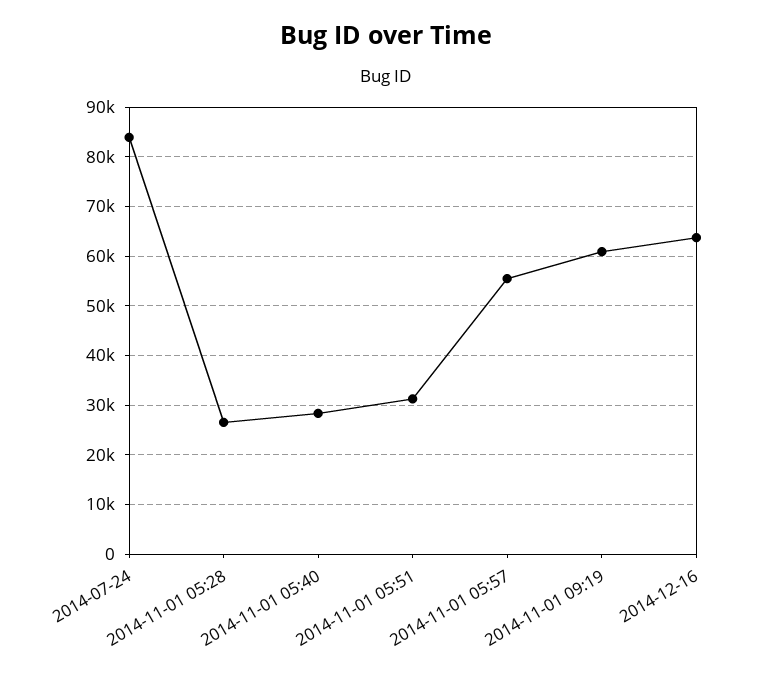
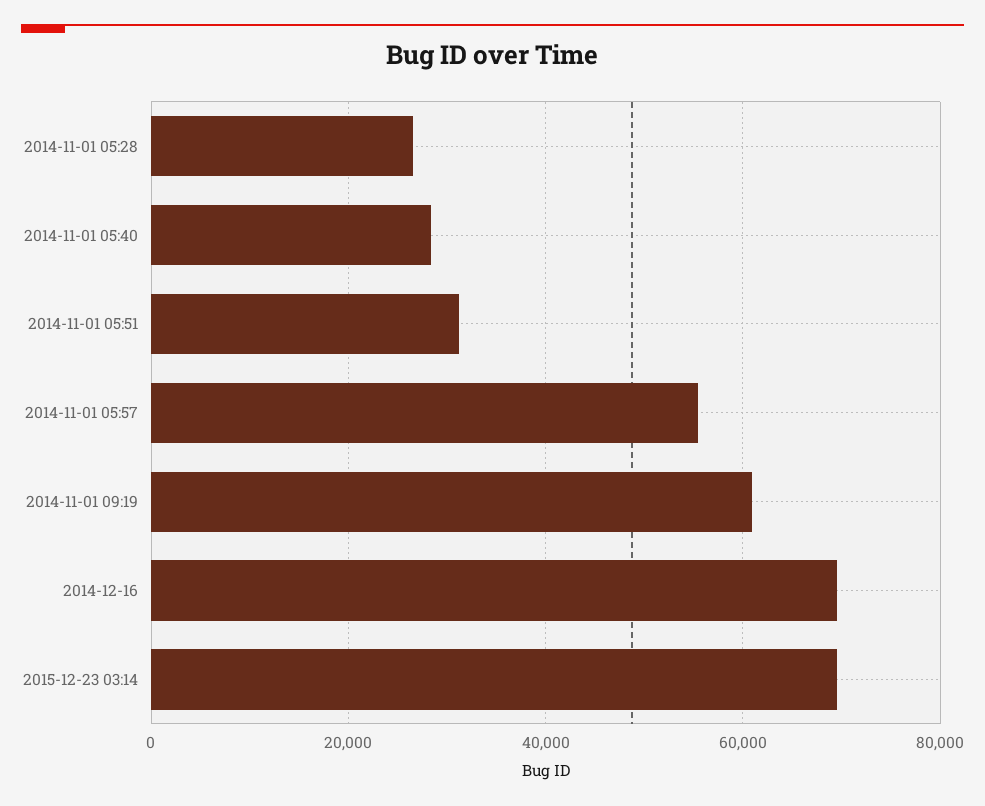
2014-07-24: 84000 -> none
2014-12-16: 64000 -> 70000
2015-12-23 03:14: none -> 70000

